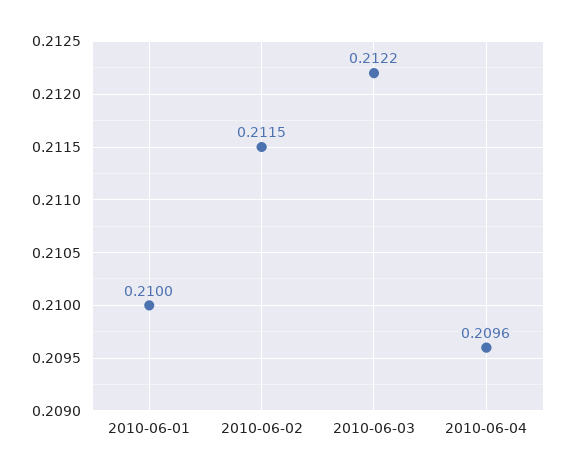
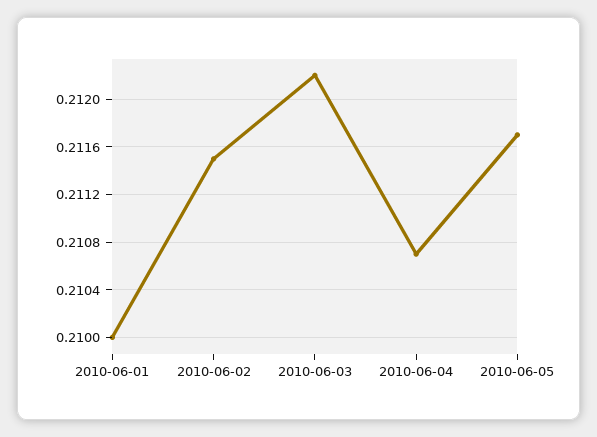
2010-06-04: 0.2096 -> 0.2107
2010-06-05: none -> 0.2117

